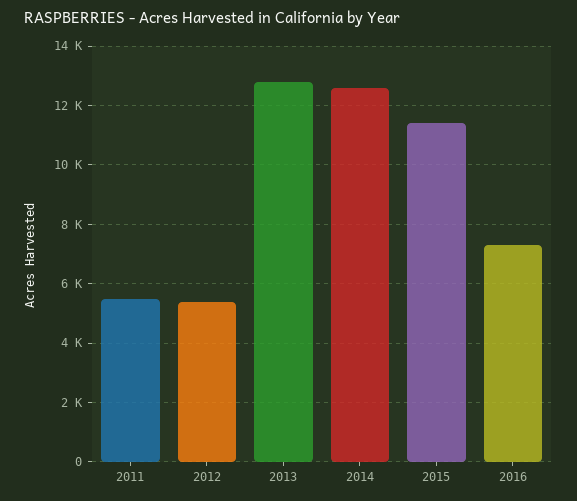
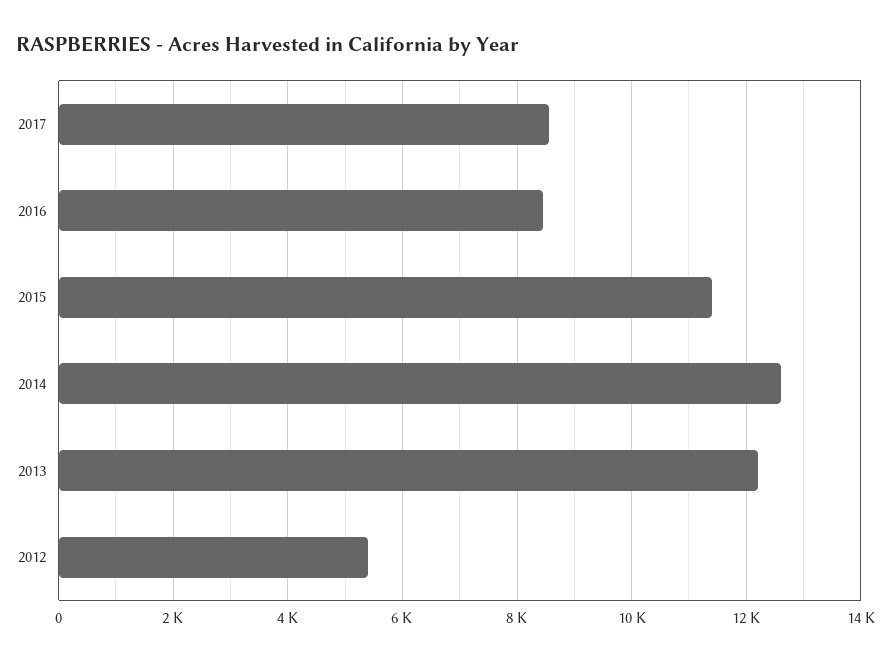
2011: 5500 -> none
2013: 12750 -> 12200
2016: 7250 -> 8400
2017: none -> 8600

